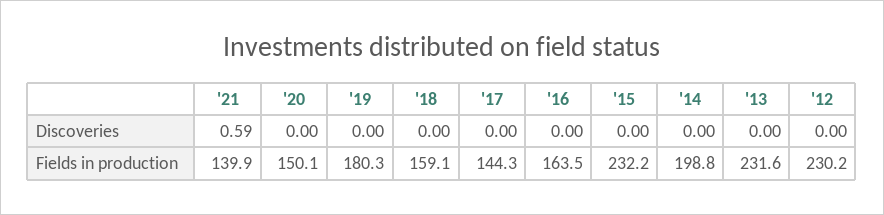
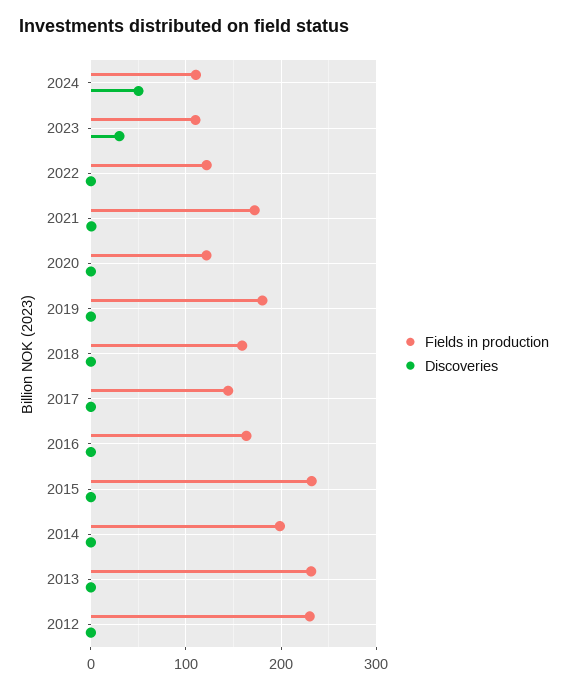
Fields in production, '21: 139.9 -> 170
Fields in production, '20: 150.1 -> 120
Fields in production, 2024: none -> 110
Discoveries, 2024: none -> 50
Fields in production, 2023: none -> 110
Discoveries, 2023: none -> 30
Fields in production, 2022: none -> 120
Discoveries, 2022: none -> 0

